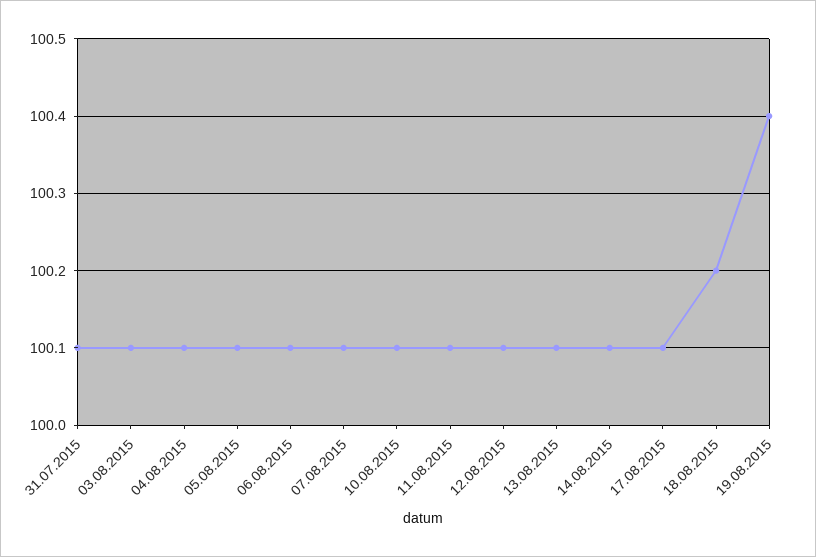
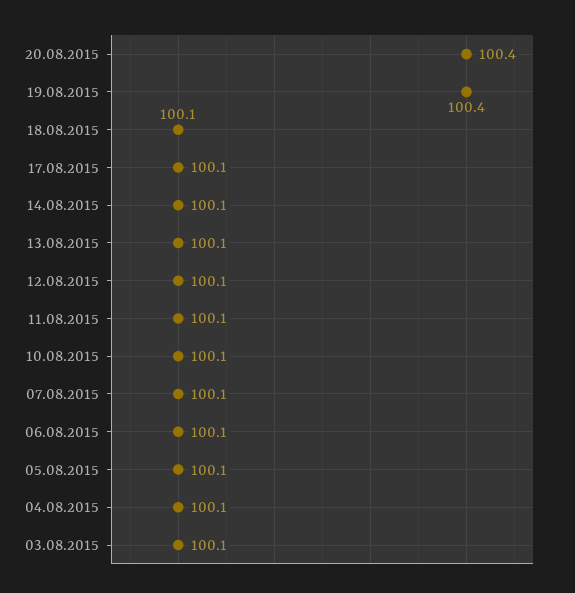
31.07.2015: 100.1 -> none
18.08.2015: 100.2 -> 100.1
20.08.2015: none -> 100.4

